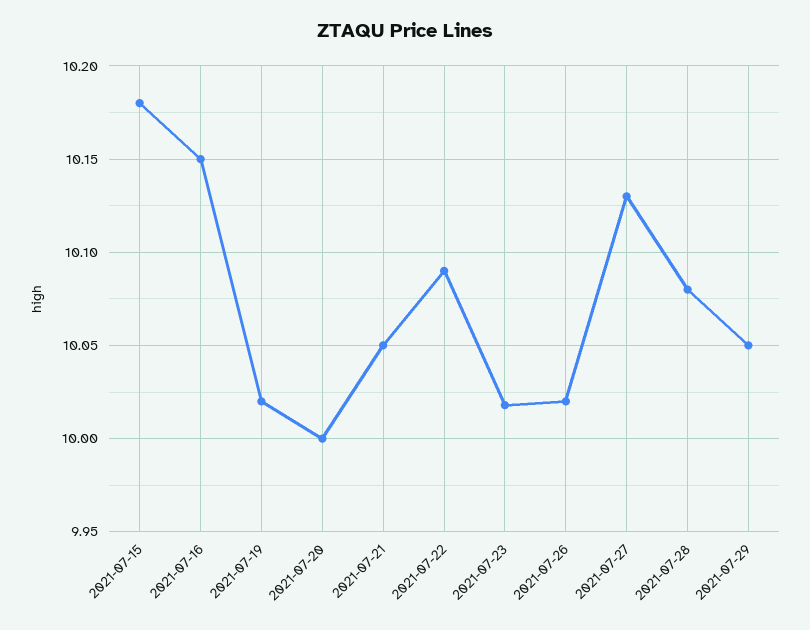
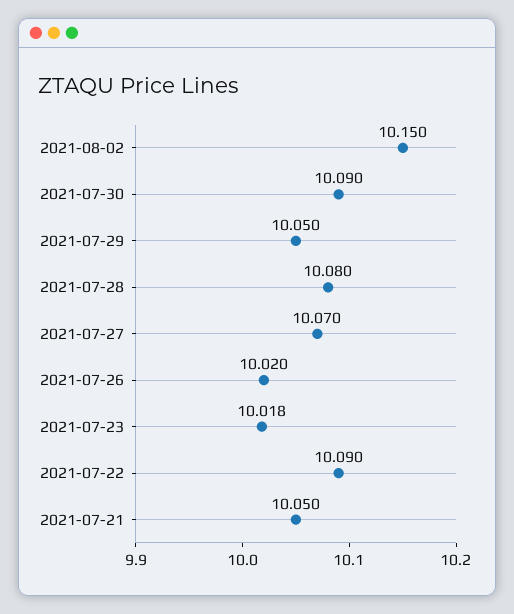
2021-07-15: 10.18 -> none
2021-07-16: 10.15 -> none
2021-07-19: 10.02 -> none
2021-07-20: 10 -> none
2021-07-27: 10.13 -> 10.07
2021-08-02: none -> 10.15
2021-07-30: none -> 10.09

